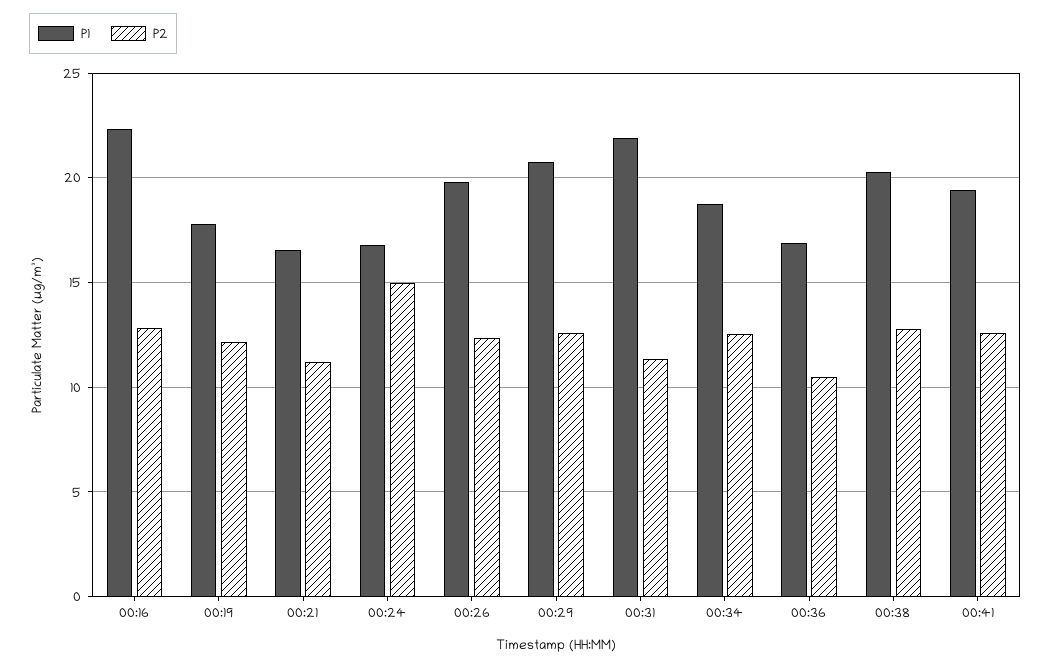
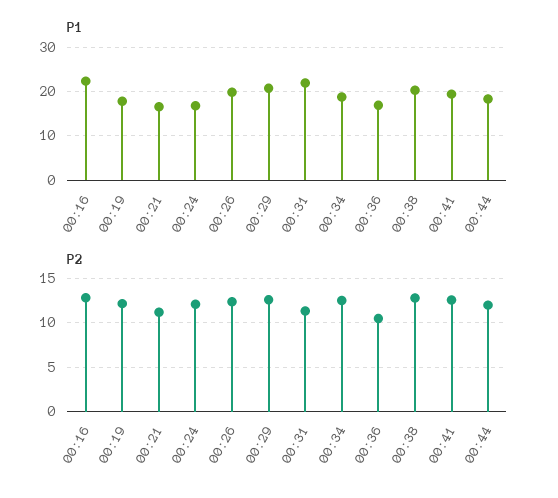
P2, 00:24: 15 -> 12
P1, 00:44: none -> 18
P2, 00:44: none -> 12

